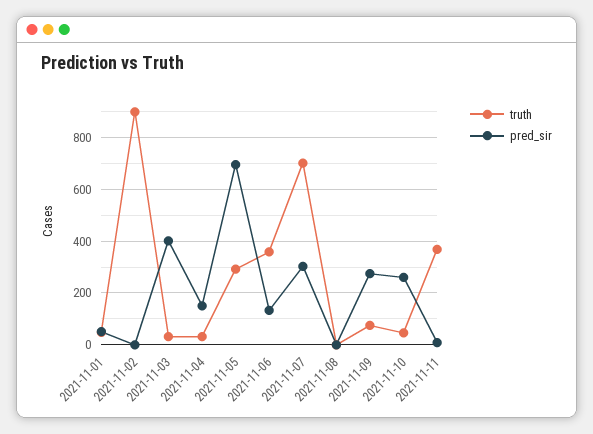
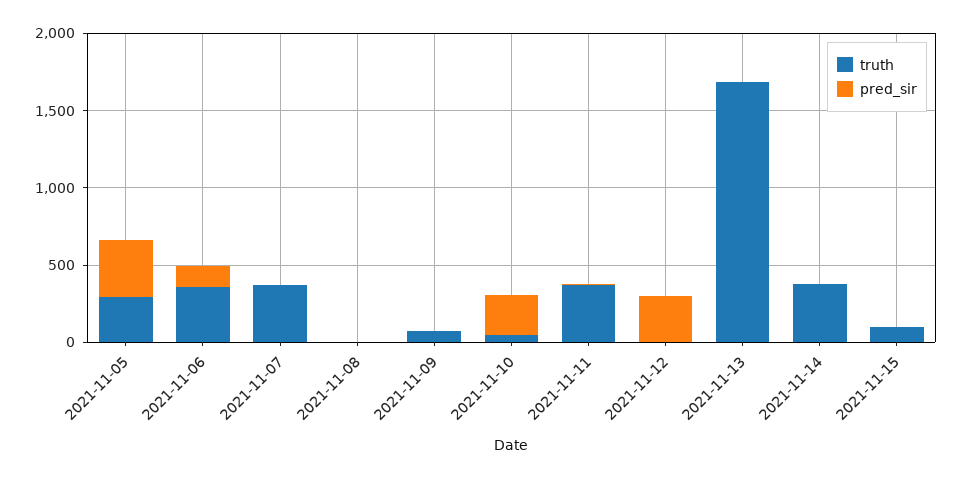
truth, 2021-11-01: 50 -> none
pred_sir, 2021-11-01: 50 -> none
truth, 2021-11-02: 900 -> none
pred_sir, 2021-11-02: 0 -> none
truth, 2021-11-03: 25 -> none
pred_sir, 2021-11-03: 400 -> none
truth, 2021-11-04: 25 -> none
pred_sir, 2021-11-04: 150 -> none
pred_sir, 2021-11-05: 700 -> 400
truth, 2021-11-07: 700 -> 400
pred_sir, 2021-11-07: 300 -> 0
pred_sir, 2021-11-09: 275 -> 0
truth, 2021-11-12: none -> 0
pred_sir, 2021-11-12: none -> 300
truth, 2021-11-13: none -> 1700
pred_sir, 2021-11-13: none -> 0
truth, 2021-11-14: none -> 400
pred_sir, 2021-11-14: none -> 0
truth, 2021-11-15: none -> 100
pred_sir, 2021-11-15: none -> 0

